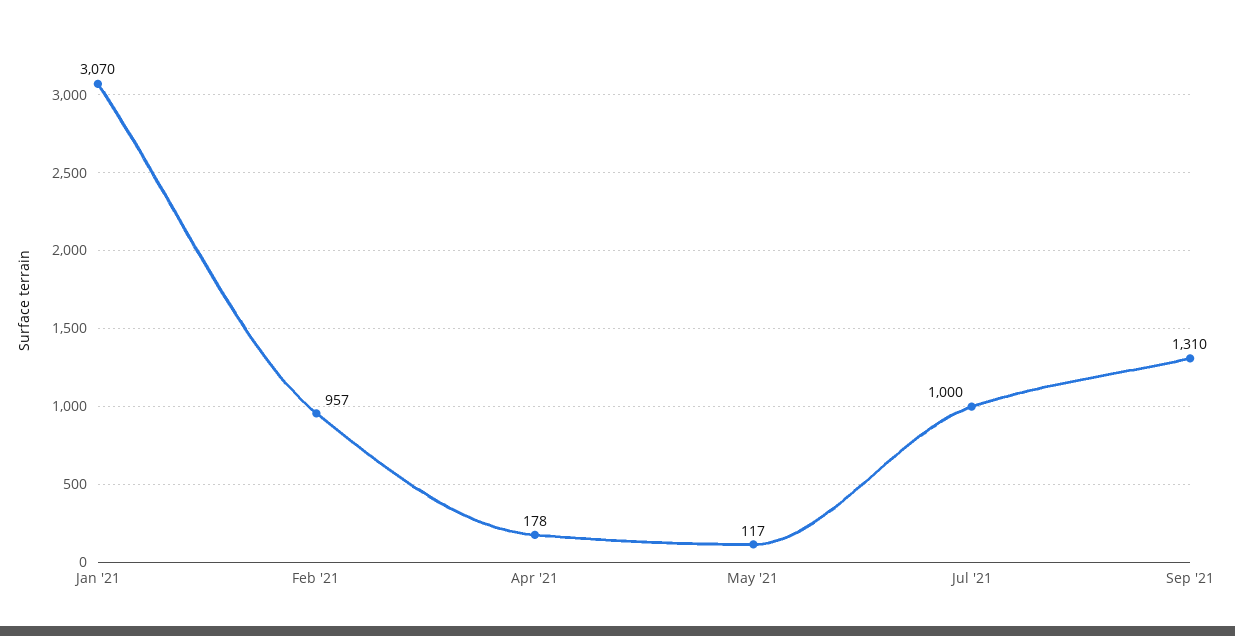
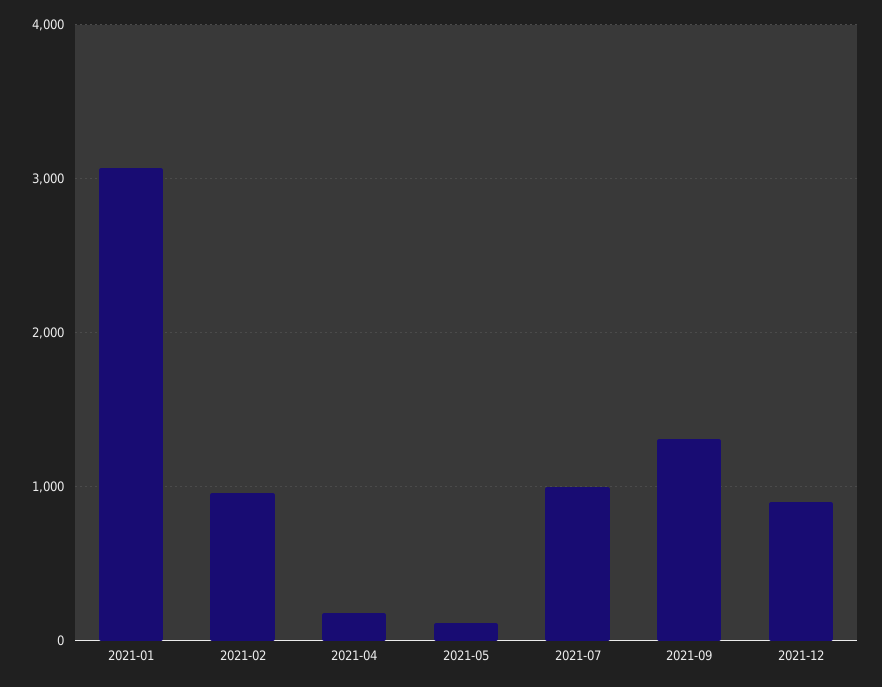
2021-12: none -> 900

